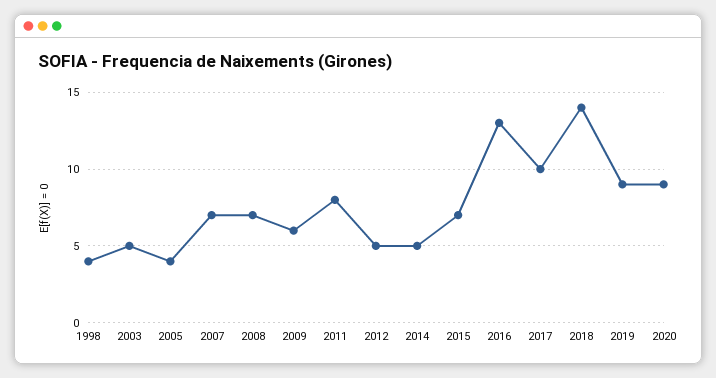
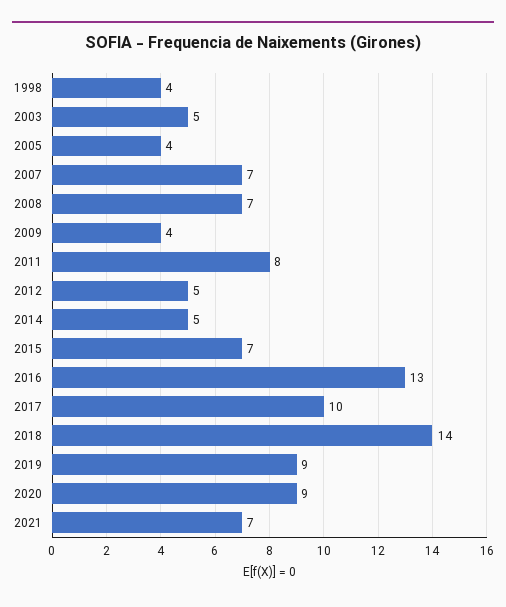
2009: 6 -> 4
2021: none -> 7

